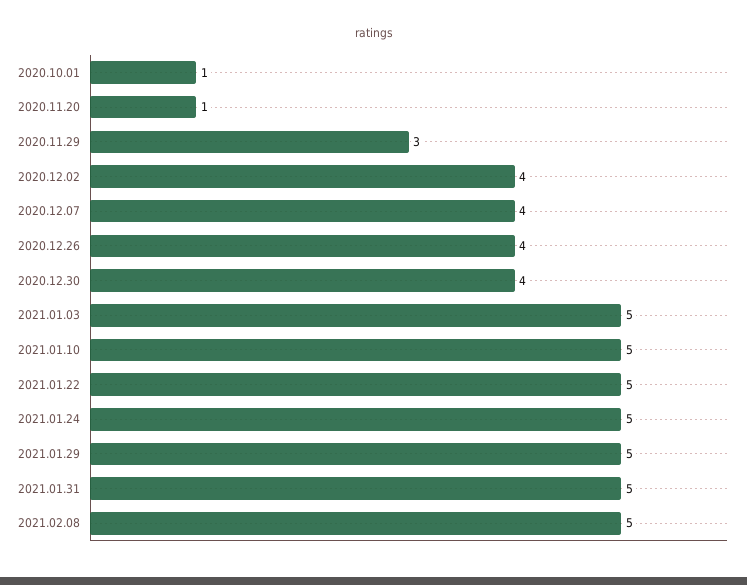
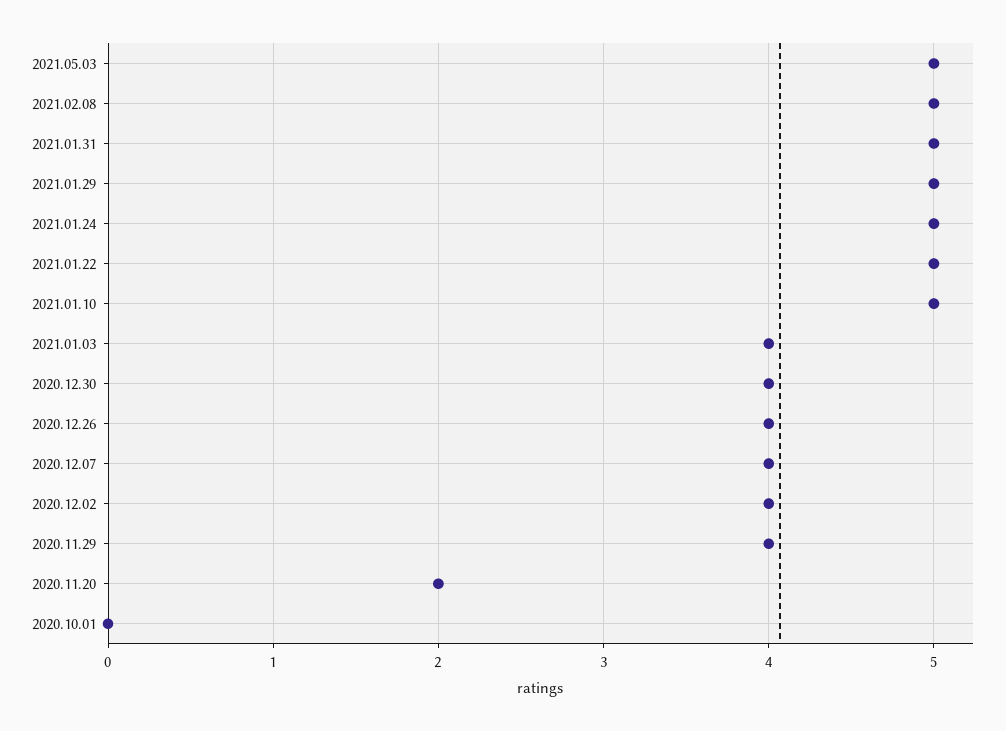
2020.10.01: 1 -> 0
2020.11.20: 1 -> 2
2020.11.29: 3 -> 4
2021.01.03: 5 -> 4
2021.05.03: none -> 5

